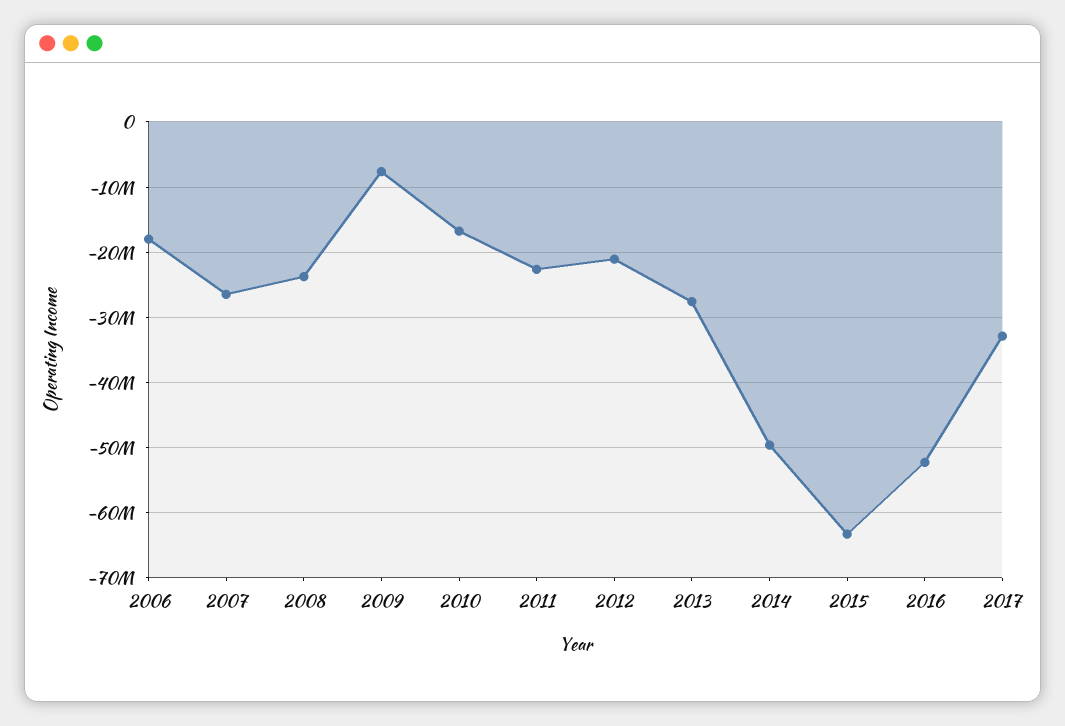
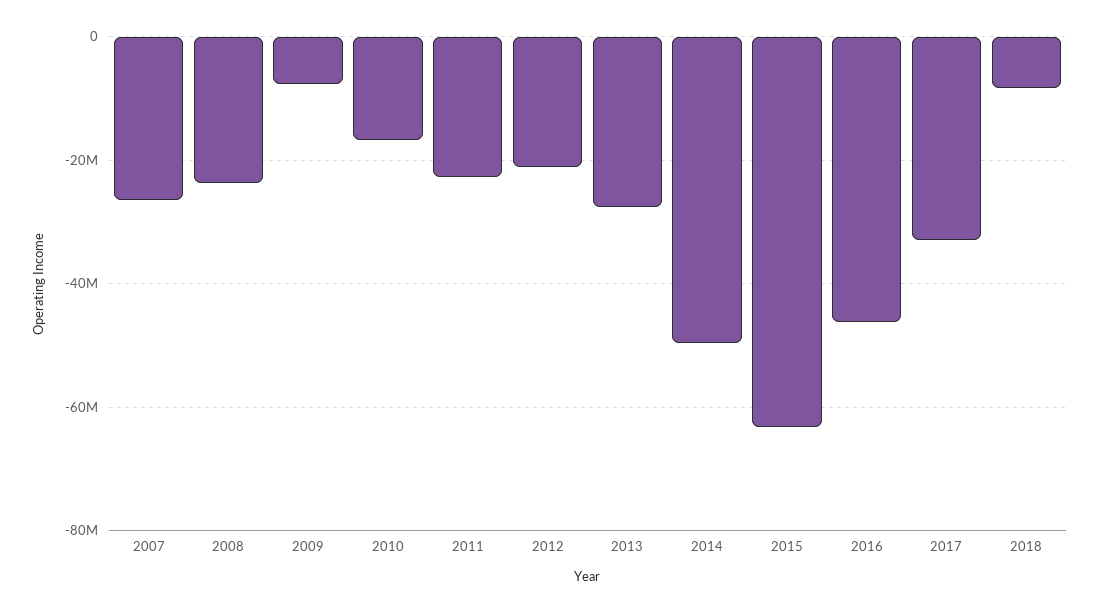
2006: -18000000 -> none
2016: -52000000 -> -46000000
2018: none -> -8000000

